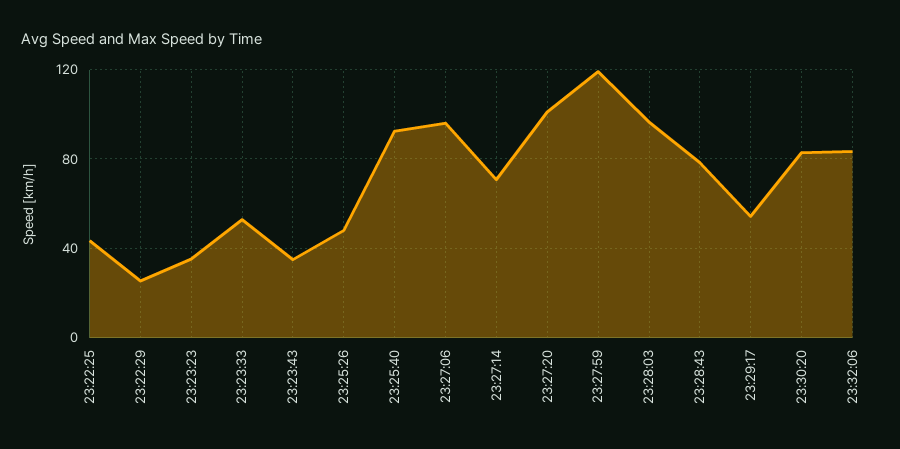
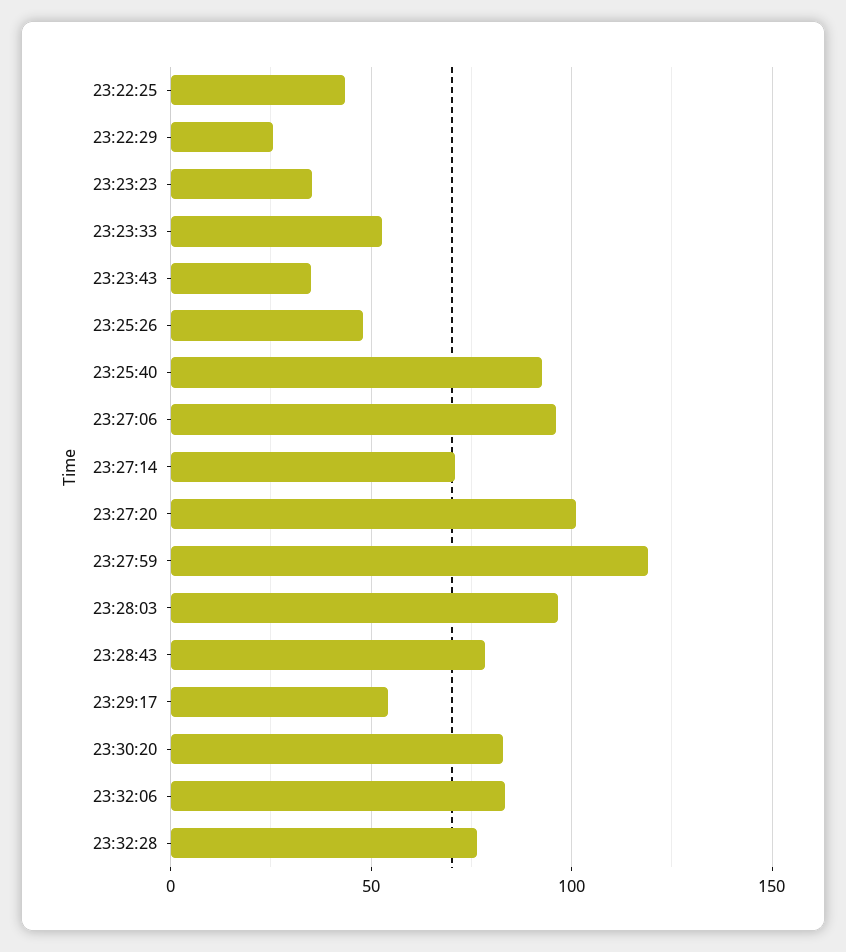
23:32:28: none -> 75

